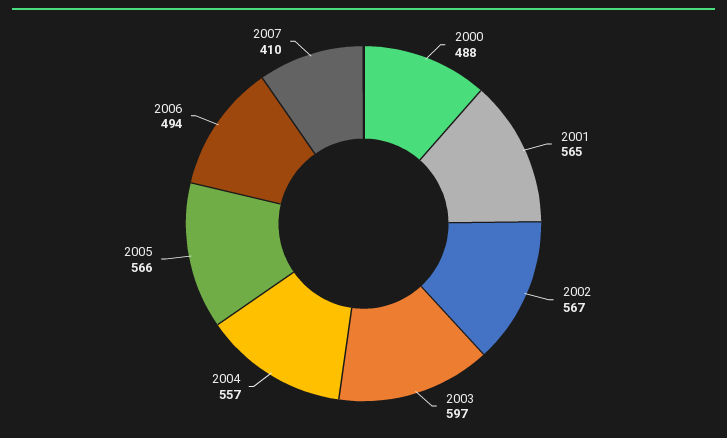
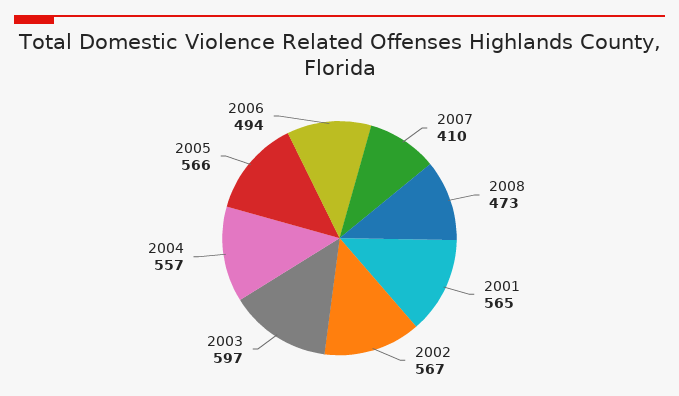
2000: 488 -> none
2008: none -> 473

